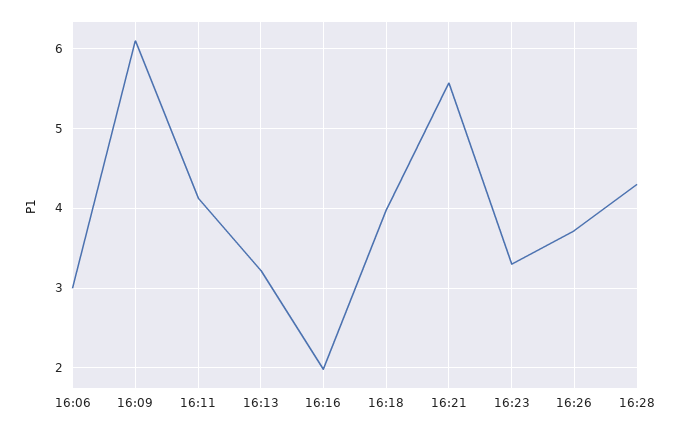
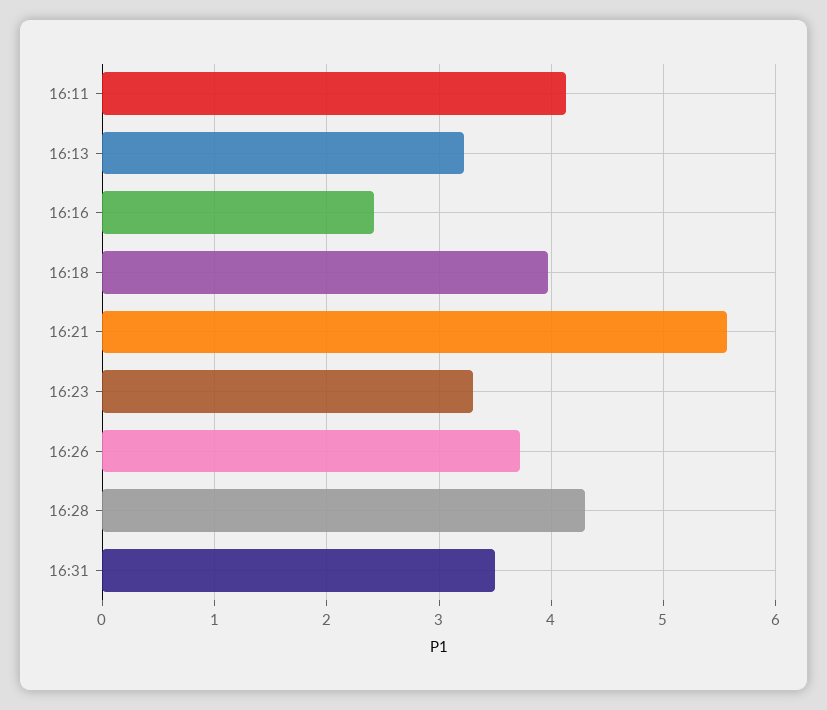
16:06: 3 -> none
16:09: 6.1 -> none
16:16: 2 -> 2.4
16:31: none -> 3.5

